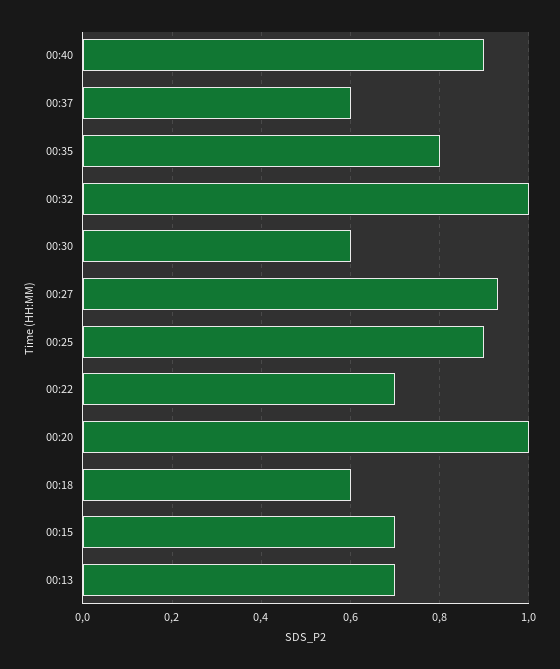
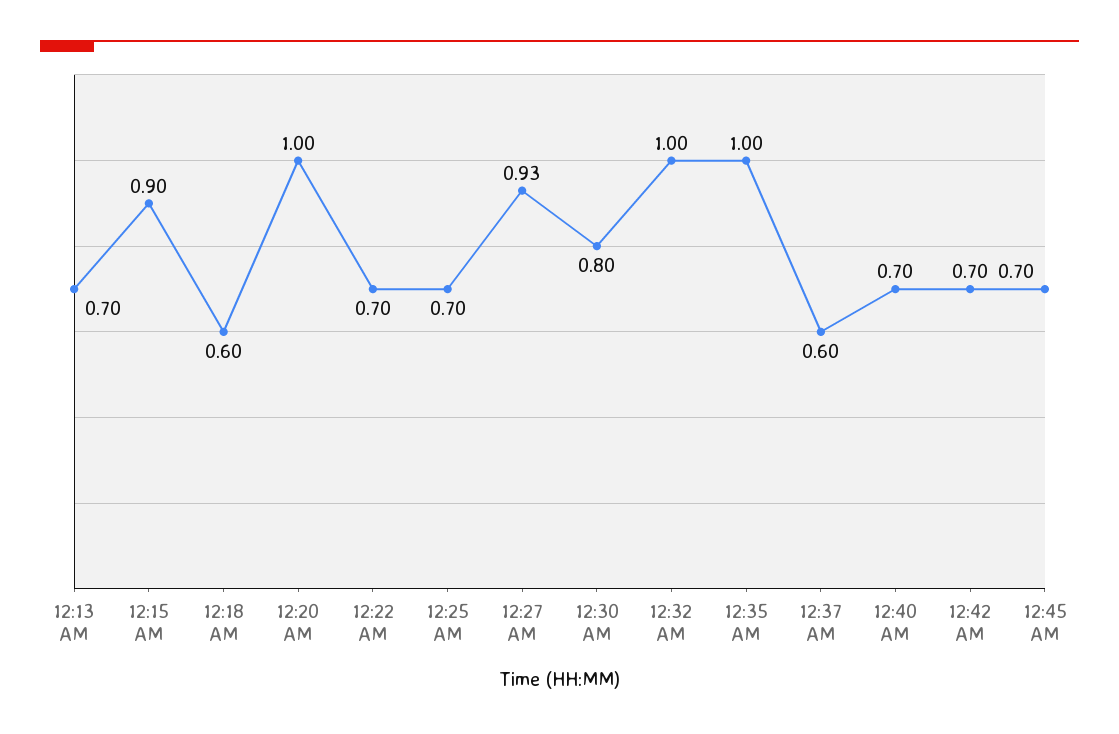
00:40: 0.9 -> 0.7
00:35: 0.8 -> 1
00:30: 0.6 -> 0.8
00:25: 0.9 -> 0.7
00:15: 0.7 -> 0.9
12:42 AM: none -> 0.7
12:45 AM: none -> 0.7

